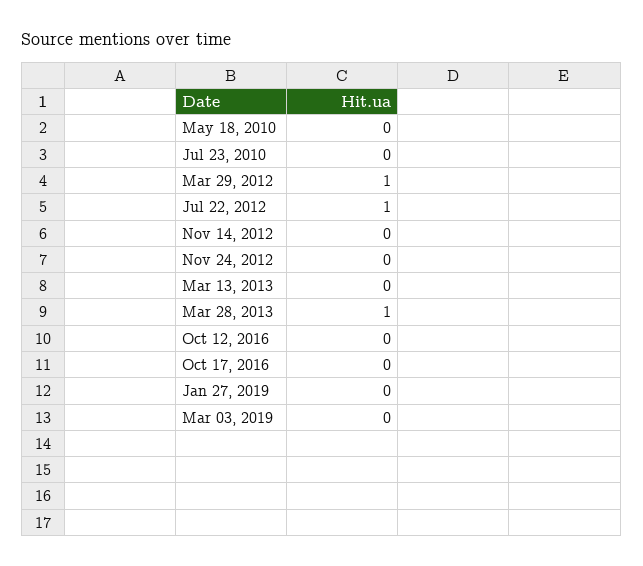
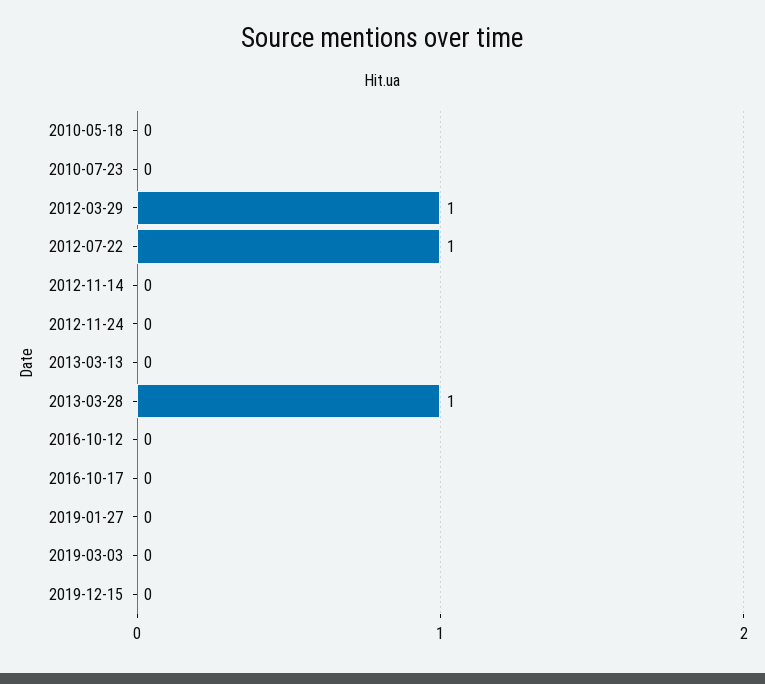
2019-12-15: none -> 0

